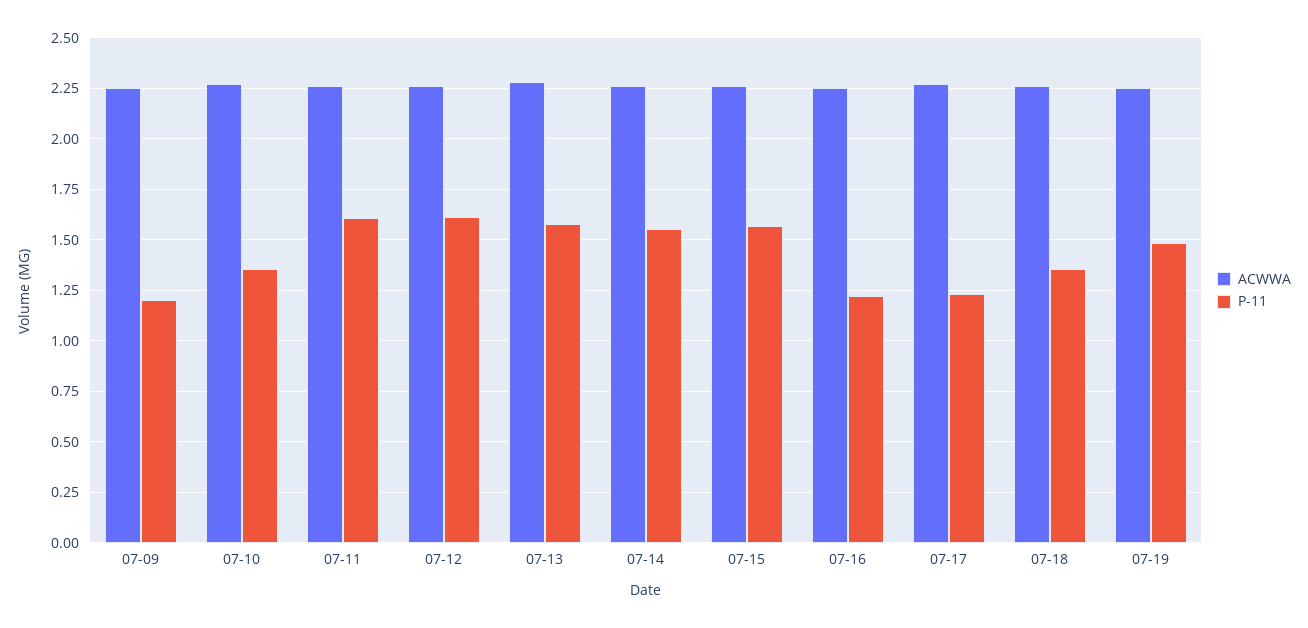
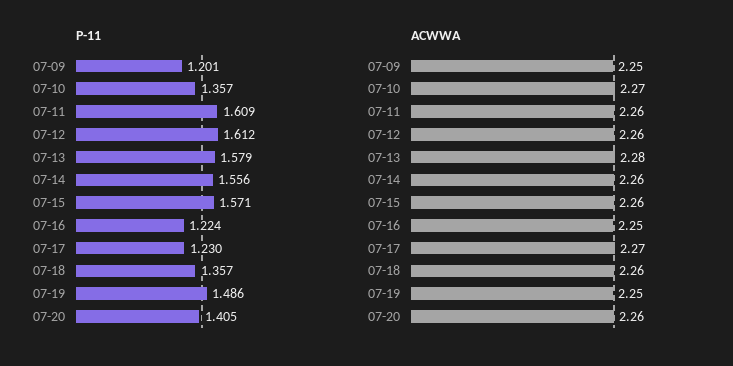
P-11, 07-20: none -> 1.405
ACWWA, 07-20: none -> 2.26

